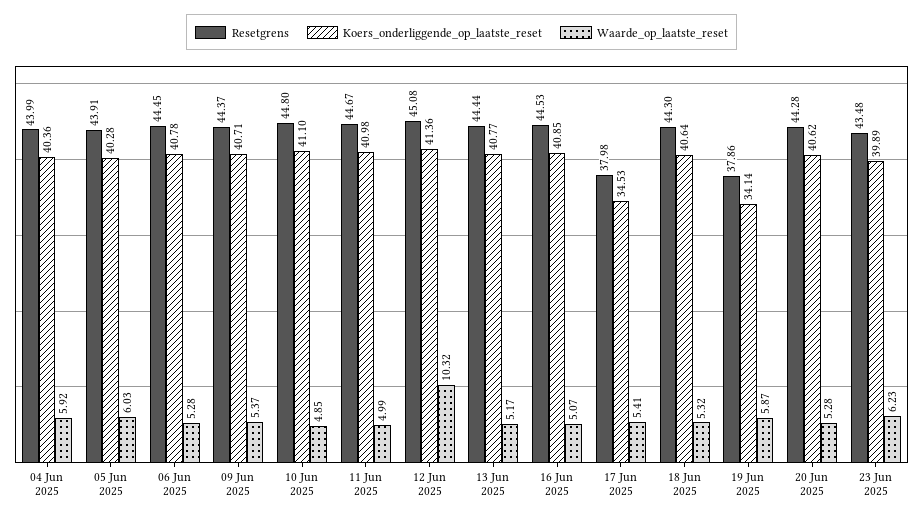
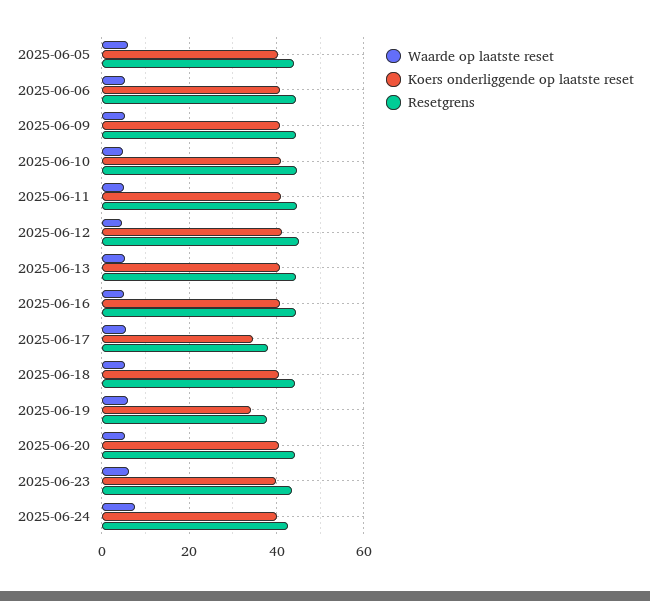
Resetgrens, 04 Jun 2025: 43.99 -> none
Koers_onderliggende_op_laatste_reset, 04 Jun 2025: 40.36 -> none
Waarde_op_laatste_reset, 04 Jun 2025: 5.92 -> none
Waarde_op_laatste_reset, 12 Jun 2025: 10.32 -> 4
Waarde_op_laatste_reset, 2025-06-24: none -> 8
Koers_onderliggende_op_laatste_reset, 2025-06-24: none -> 40
Resetgrens, 2025-06-24: none -> 42

